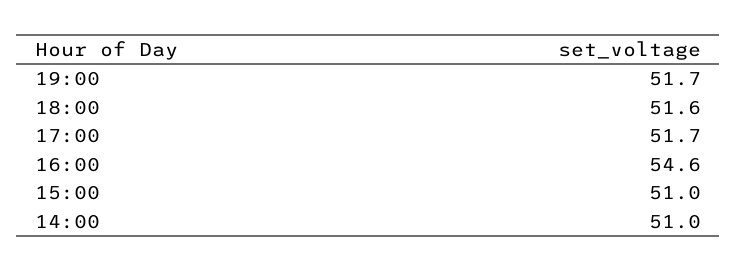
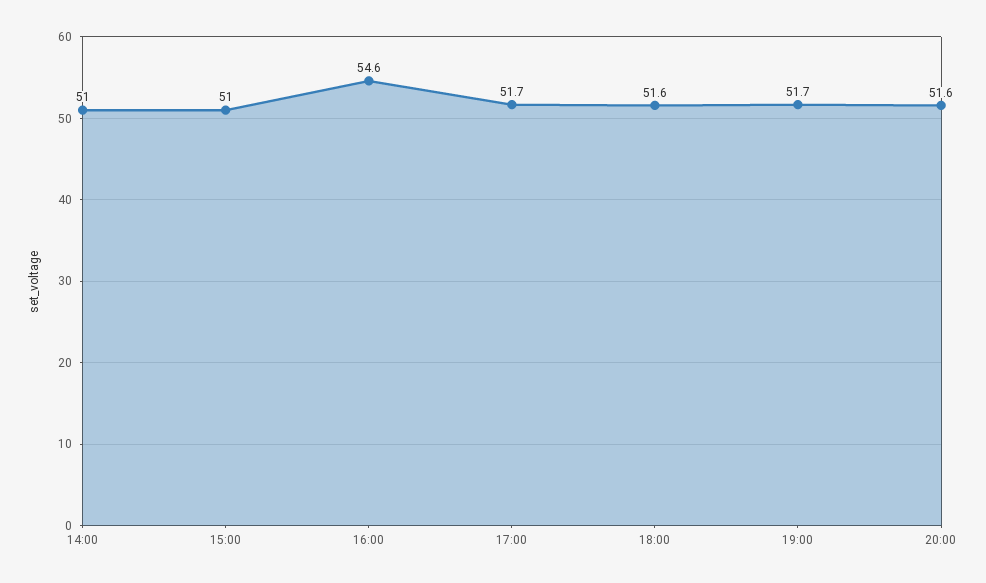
20:00: none -> 51.6

